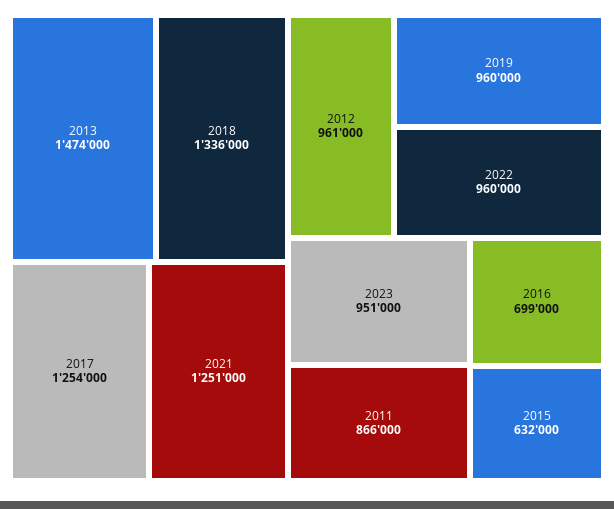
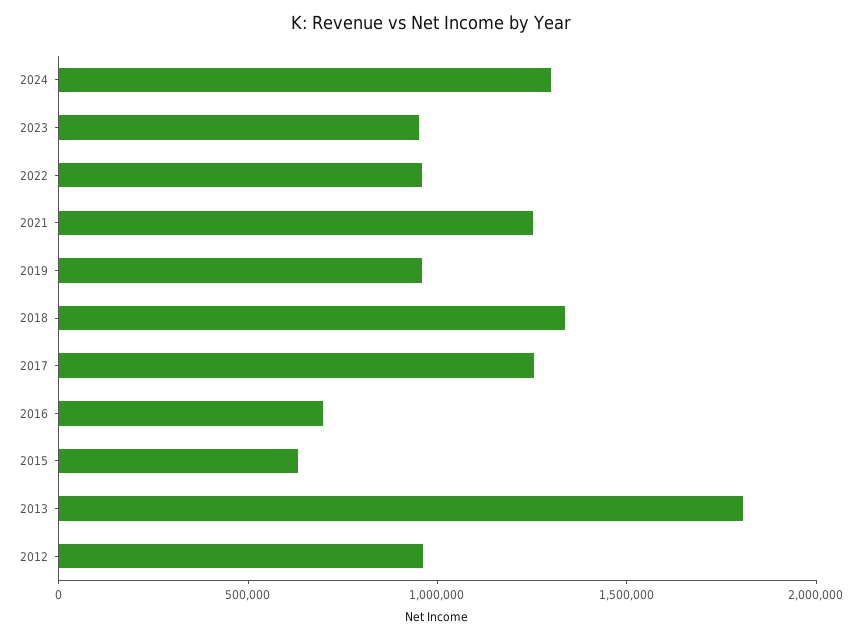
2013: 1474000 -> 1800000
2011: 866000 -> none
2024: none -> 1300000

